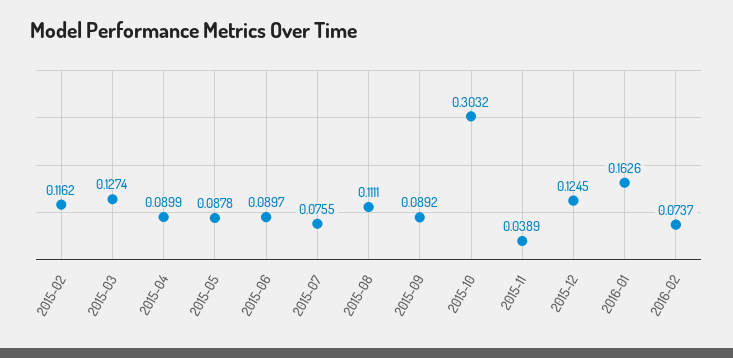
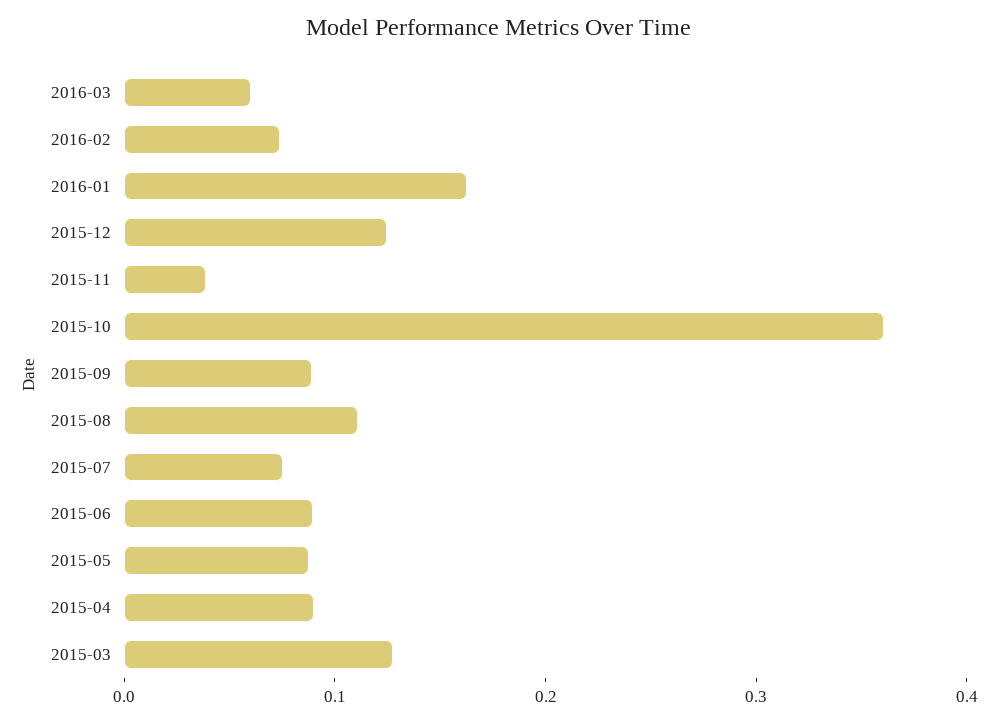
2015-02: 0.1162 -> none
2015-10: 0.3032 -> 0.36
2016-03: none -> 0.06

